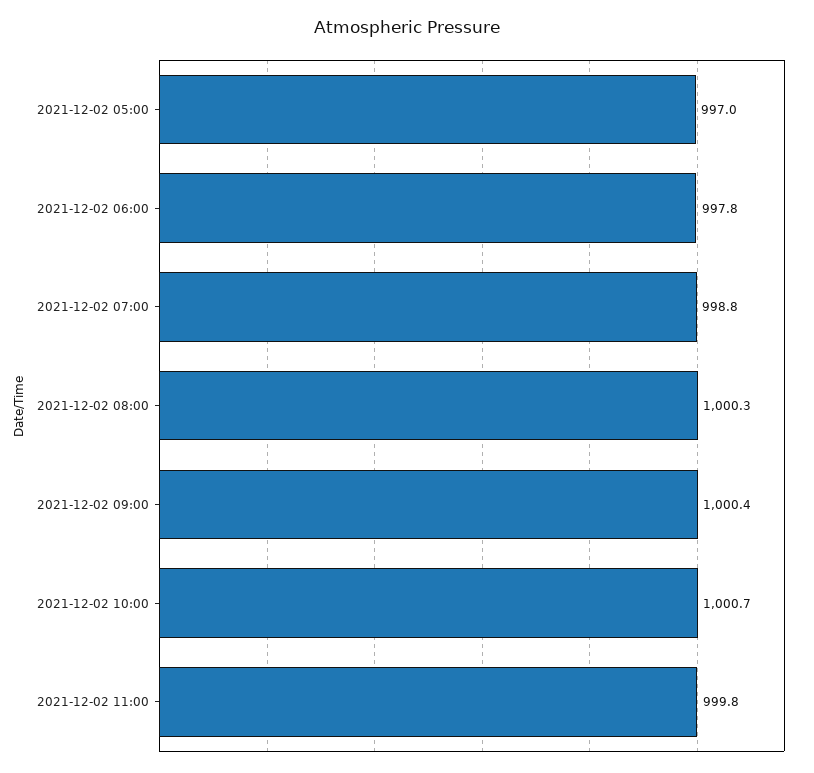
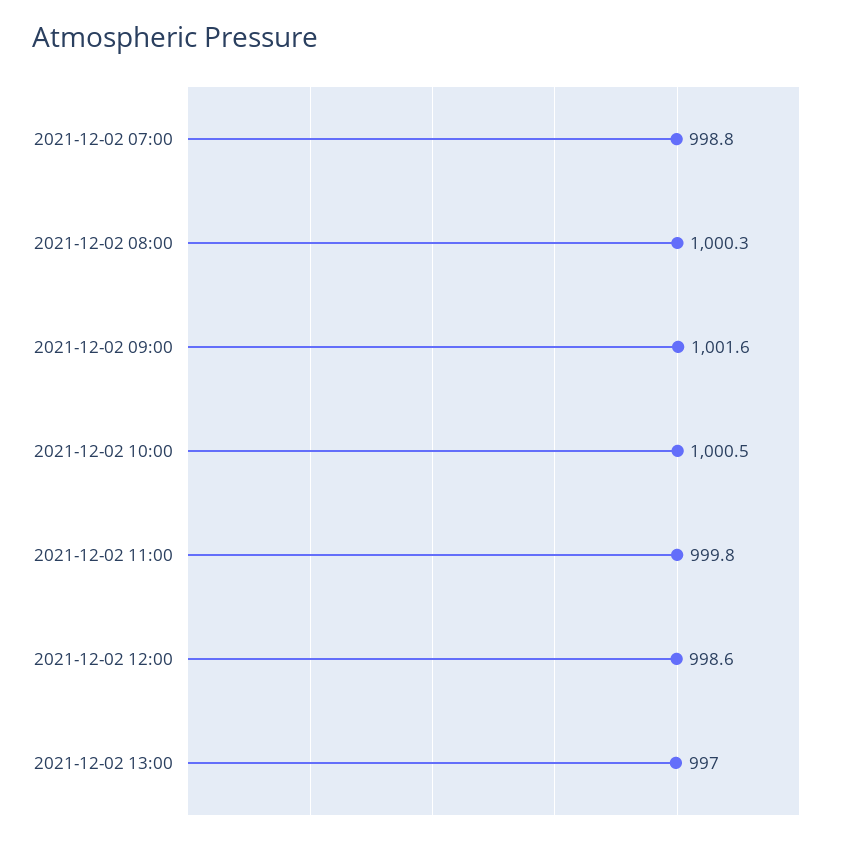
2021-12-02 05:00: 997 -> none
2021-12-02 06:00: 997.8 -> none
2021-12-02 09:00: 1000.4 -> 1001.6
2021-12-02 10:00: 1000.7 -> 1000.5
2021-12-02 12:00: none -> 998.6
2021-12-02 13:00: none -> 997

